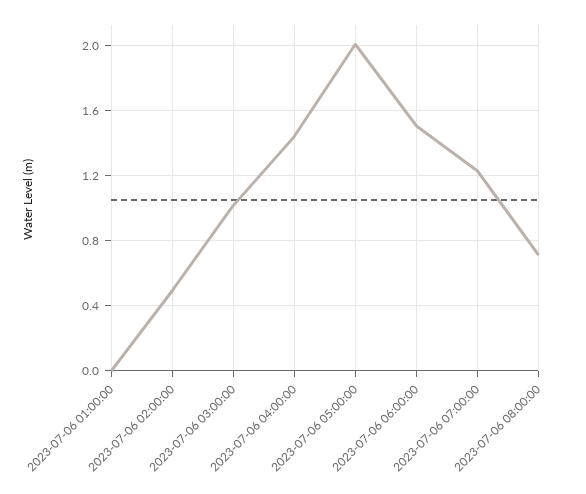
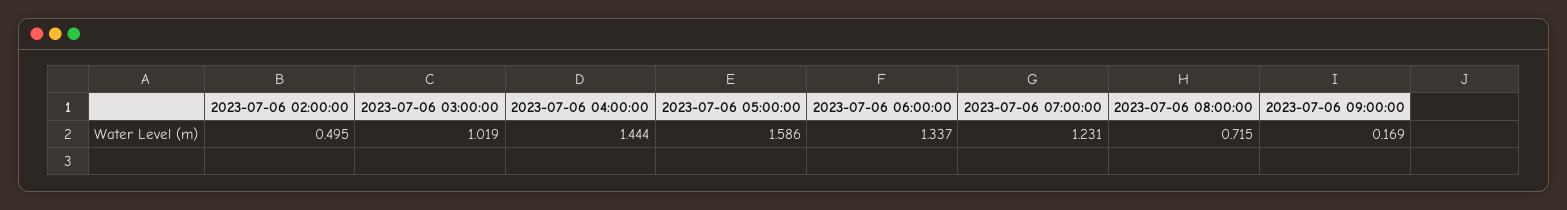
2023-07-06 01:00:00: 0 -> none
2023-07-06 05:00:00: 2 -> 1.586
2023-07-06 06:00:00: 1.5 -> 1.337
2023-07-06 09:00:00: none -> 0.169

